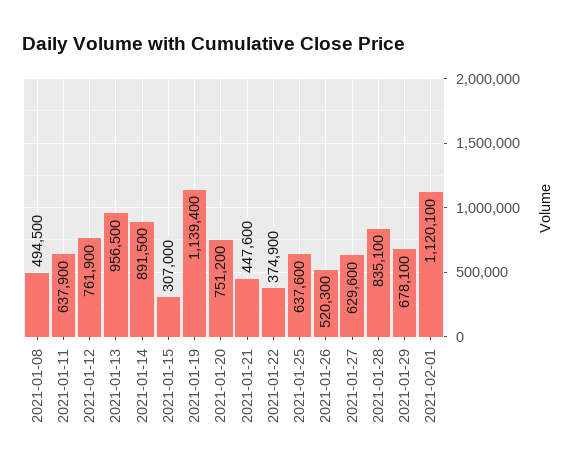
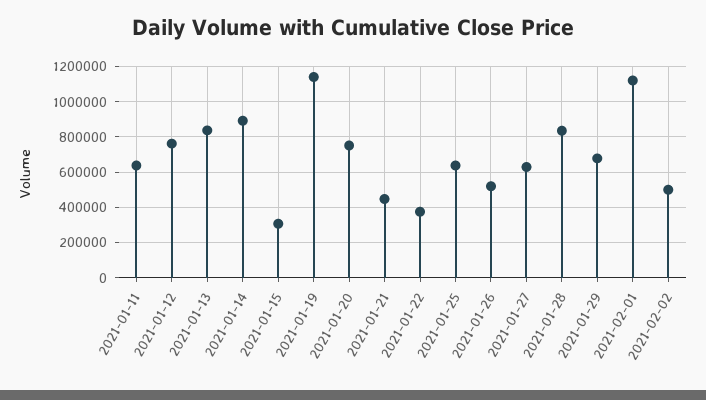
2021-01-08: 494500 -> none
2021-01-13: 956500 -> 850000
2021-02-02: none -> 500000

